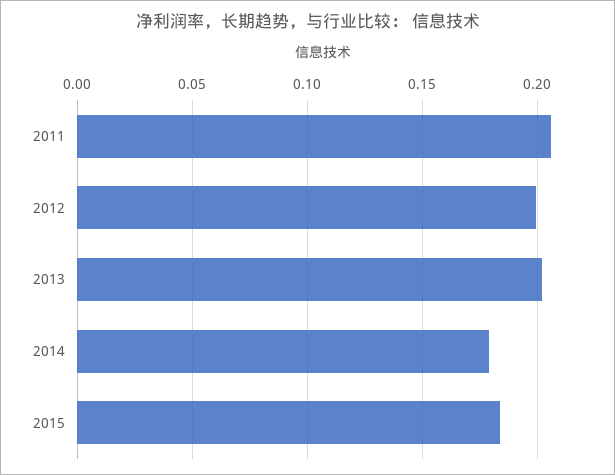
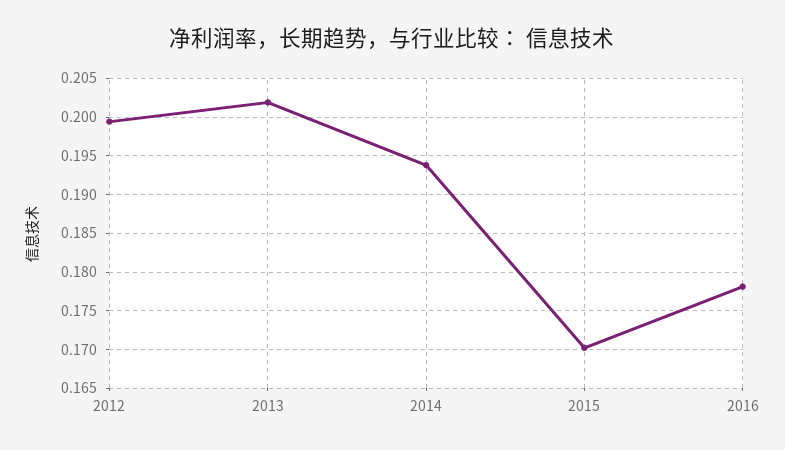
2011: 0.205 -> none
2014: 0.18 -> 0.194
2015: 0.185 -> 0.17
2016: none -> 0.178

